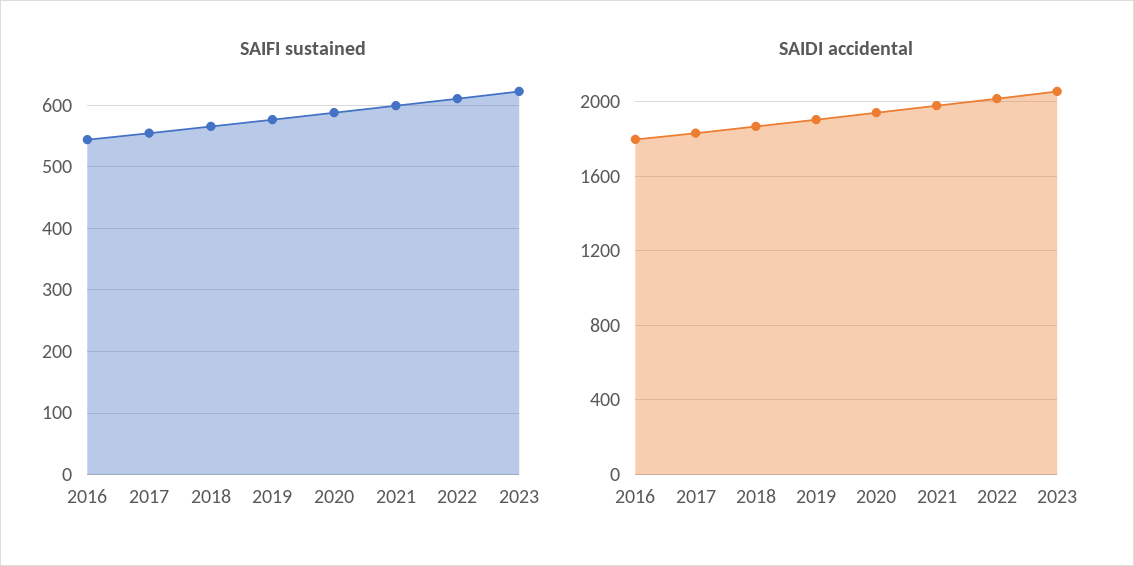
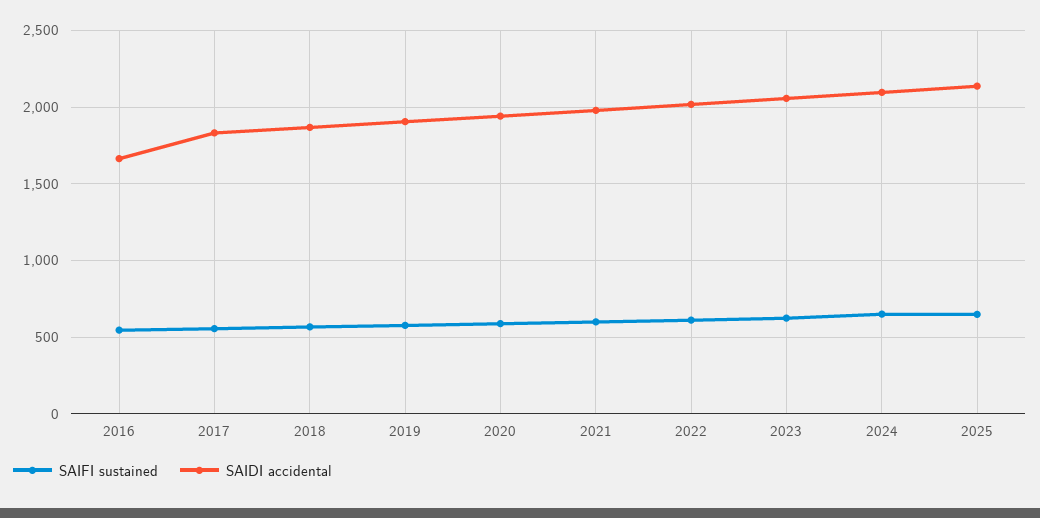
SAIDI accidental, 2016: 1800 -> 1650
SAIFI sustained, 2024: none -> 650
SAIDI accidental, 2024: none -> 2100
SAIFI sustained, 2025: none -> 650
SAIDI accidental, 2025: none -> 2150

